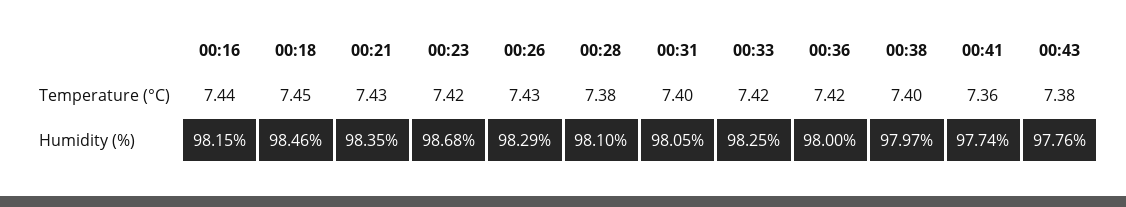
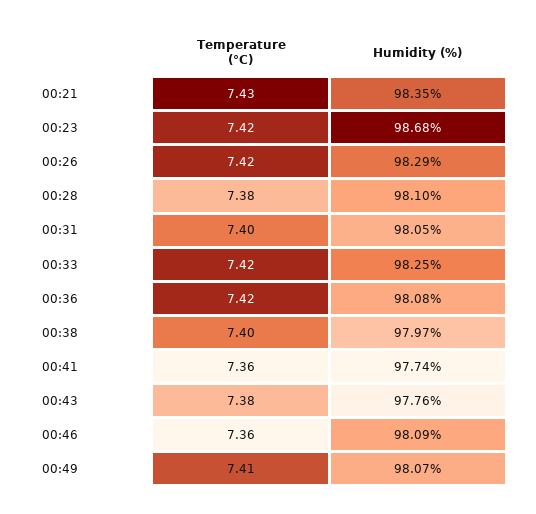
00:16, Temperature (°C): 7.44 -> none
00:18, Temperature (°C): 7.45 -> none
00:26, Temperature (°C): 7.43 -> 7.42
00:16, Humidity (%): 98.15 -> none
00:18, Humidity (%): 98.46 -> none
00:36, Humidity (%): 98 -> 98.08
00:46, Temperature (°C): none -> 7.36
00:46, Humidity (%): none -> 98.09
00:49, Temperature (°C): none -> 7.41
00:49, Humidity (%): none -> 98.07

